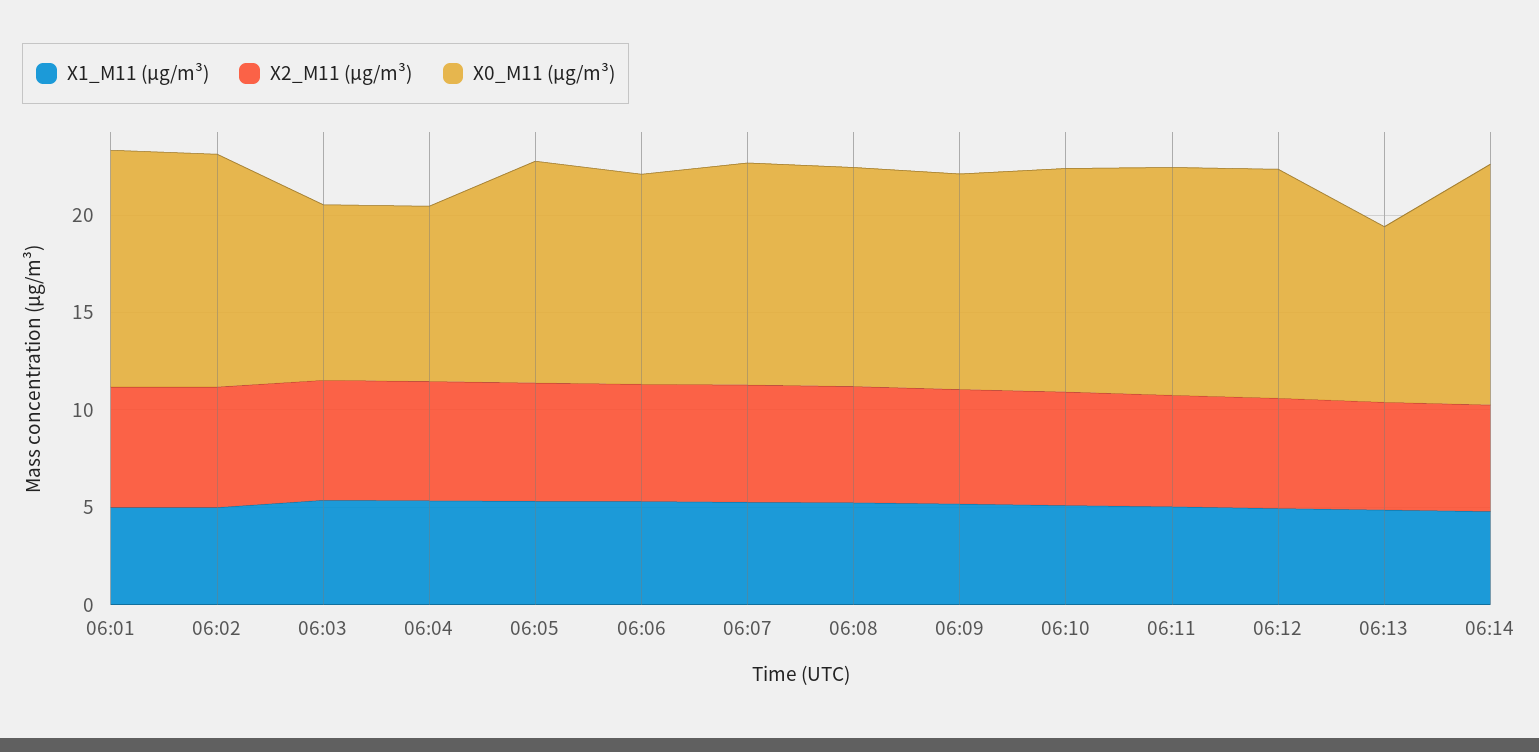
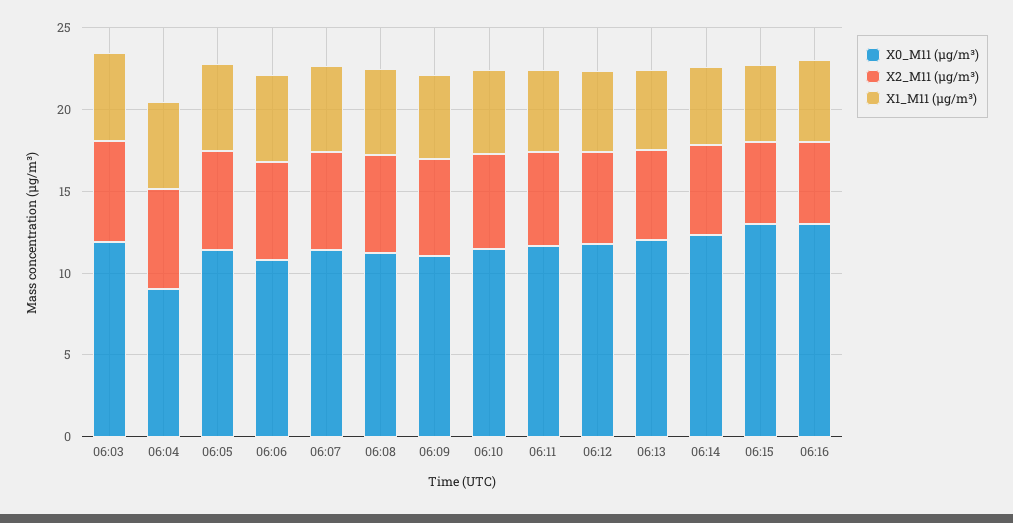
X1_M11 (μg/m³), 06:01: 5 -> none
X2_M11 (μg/m³), 06:01: 6 -> none
X0_M11 (μg/m³), 06:01: 12 -> none
X1_M11 (μg/m³), 06:02: 5 -> none
X2_M11 (μg/m³), 06:02: 6 -> none
X0_M11 (μg/m³), 06:02: 12 -> none
X0_M11 (μg/m³), 06:03: 9 -> 12
X0_M11 (μg/m³), 06:13: 9 -> 12
X0_M11 (μg/m³), 06:15: none -> 13
X2_M11 (μg/m³), 06:15: none -> 5
X1_M11 (μg/m³), 06:15: none -> 5
X0_M11 (μg/m³), 06:16: none -> 13
X2_M11 (μg/m³), 06:16: none -> 5
X1_M11 (μg/m³), 06:16: none -> 5

